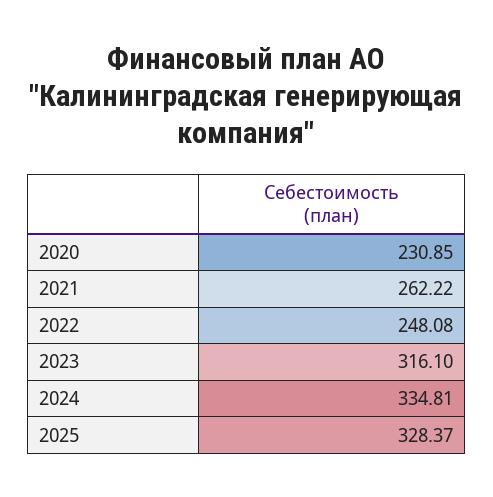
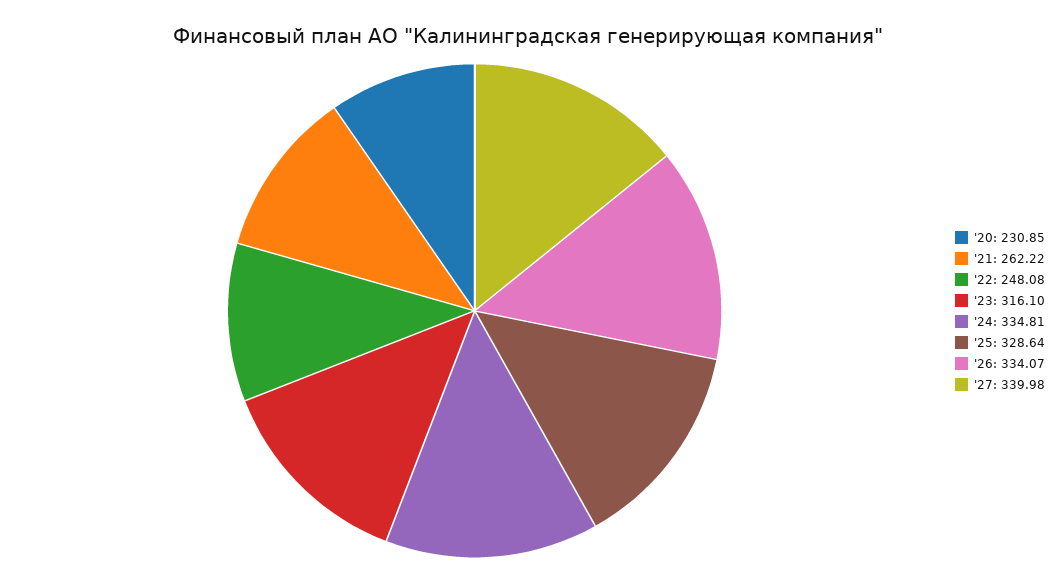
2025: 328.37 -> 328.64
'26: none -> 334.07
'27: none -> 339.98

